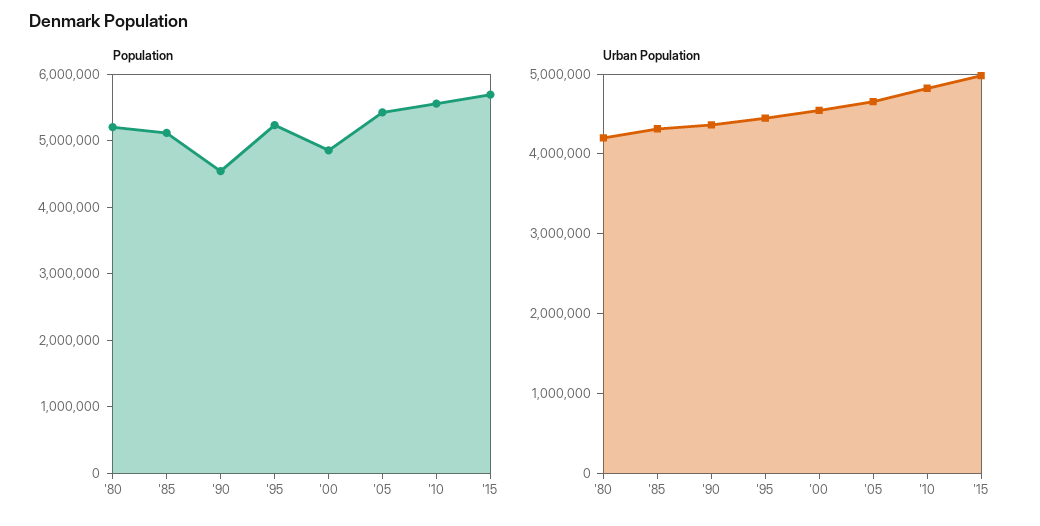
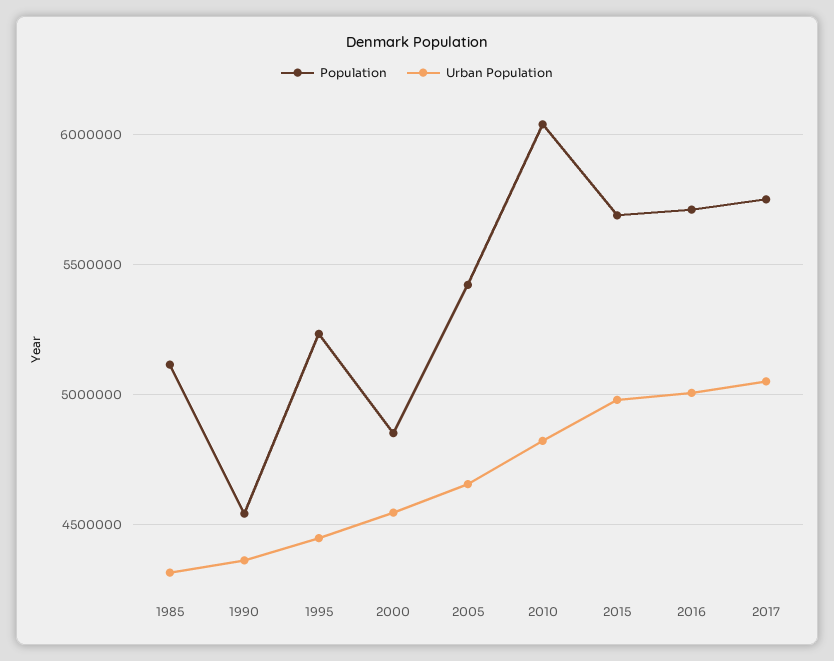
Population, '80: 5200000 -> none
Population, '10: 5600000 -> 6050000
Urban Population, '80: 4200000 -> none
Population, 2016: none -> 5700000
Urban Population, 2016: none -> 5000000
Population, 2017: none -> 5750000
Urban Population, 2017: none -> 5050000

